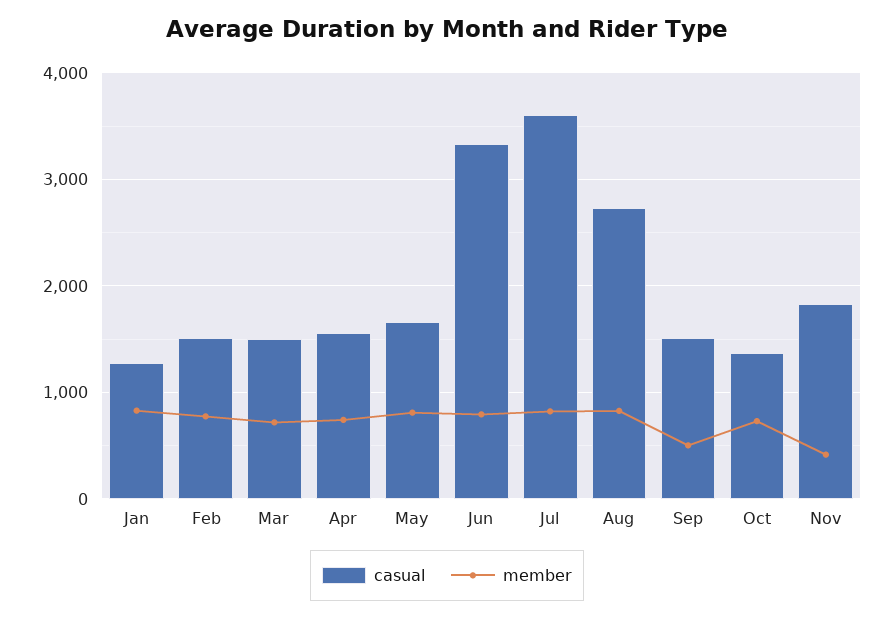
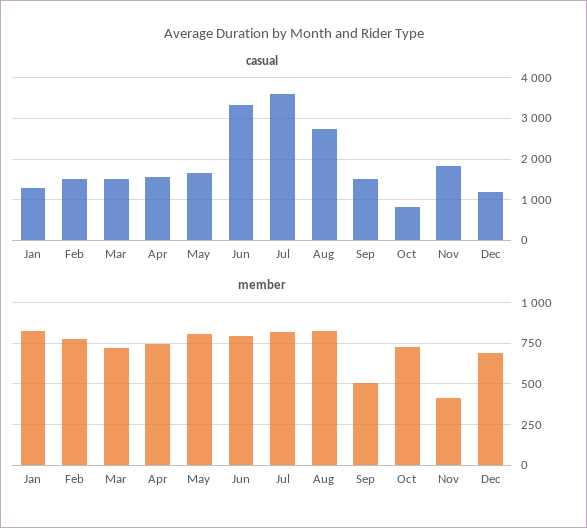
casual, Oct: 1400 -> 800
casual, Dec: none -> 1200
member, Dec: none -> 700

